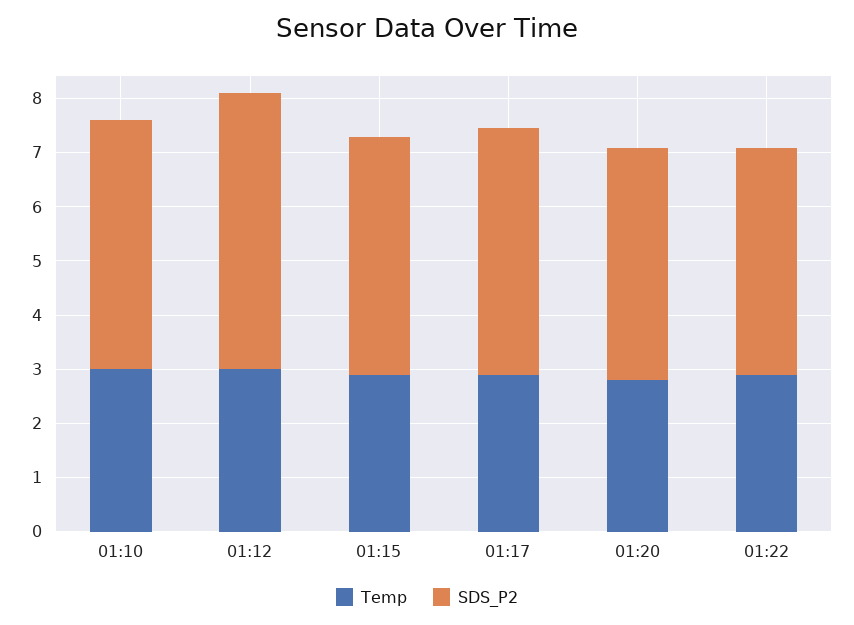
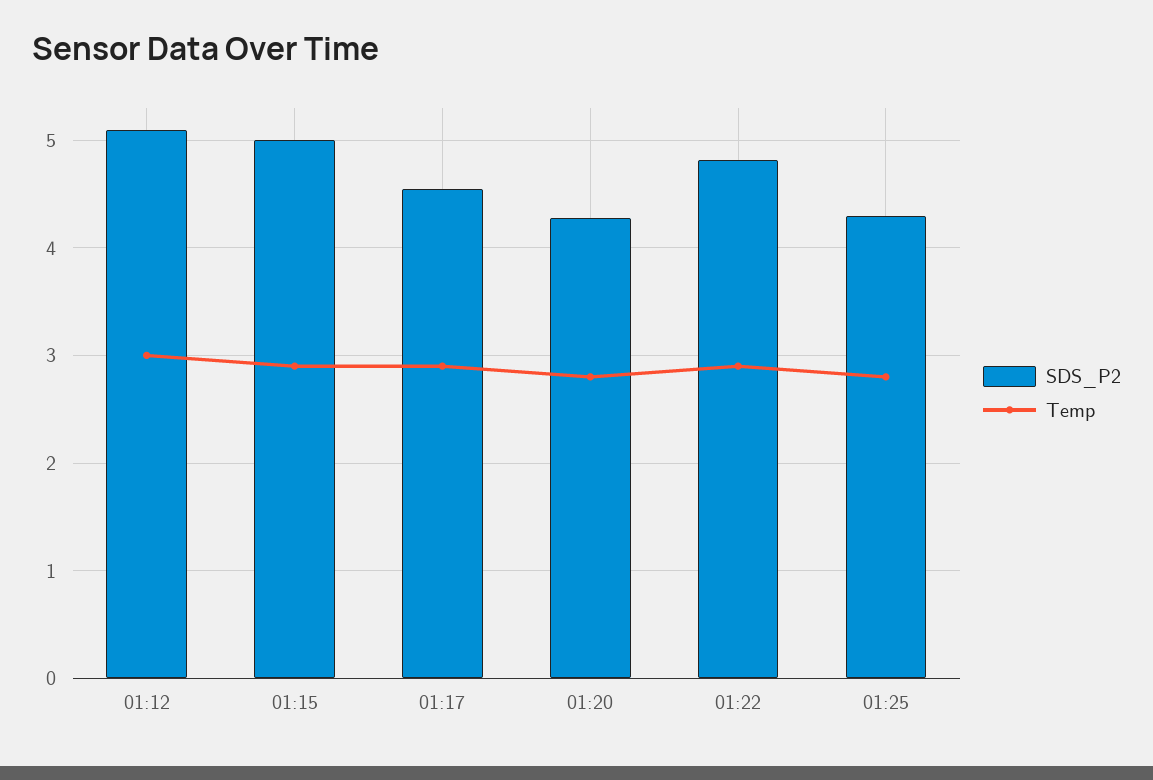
Temp, 01:10: 3 -> none
SDS_P2, 01:10: 4.6 -> none
SDS_P2, 01:15: 4.4 -> 5
SDS_P2, 01:22: 4.2 -> 4.8
SDS_P2, 01:25: none -> 4.3
Temp, 01:25: none -> 2.8

